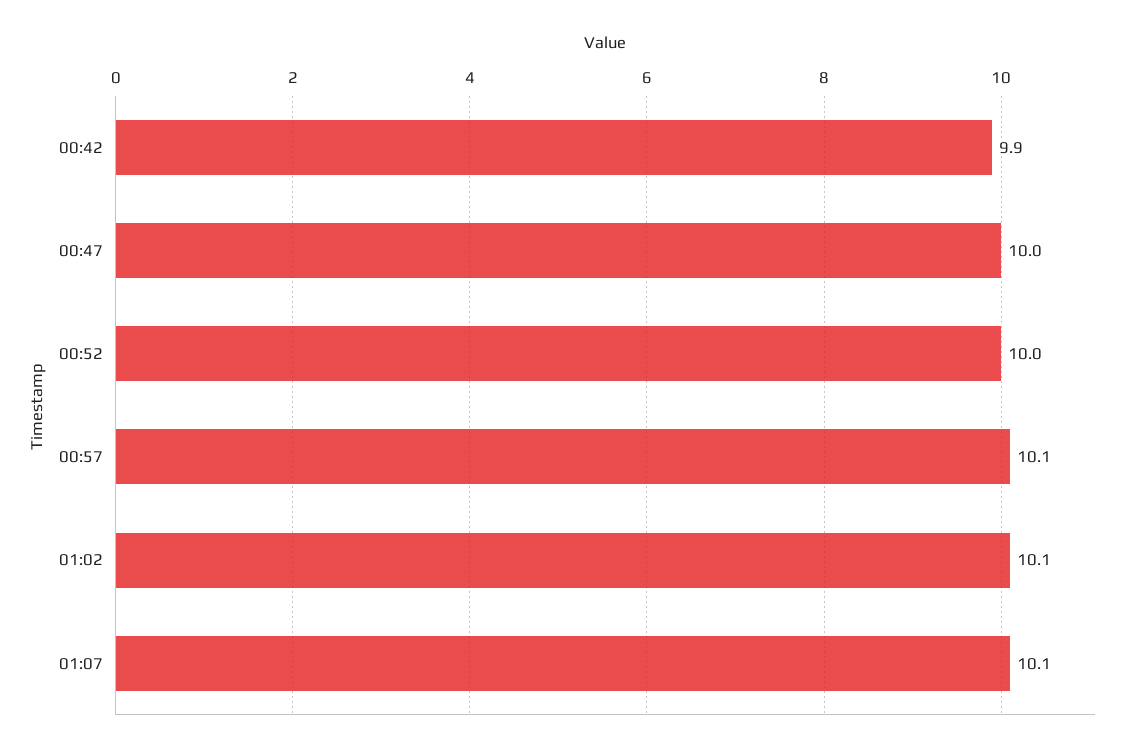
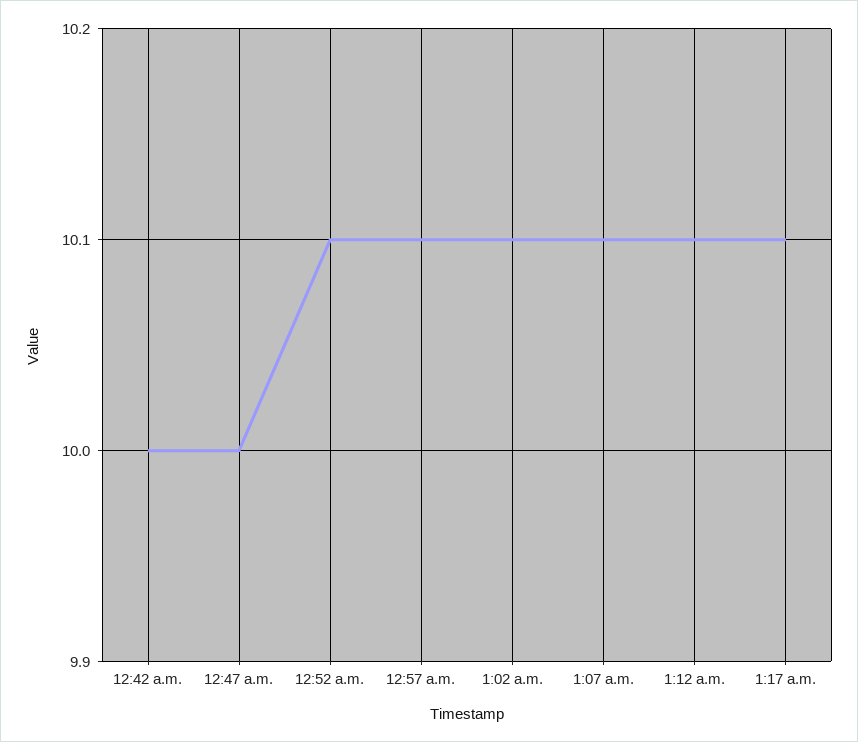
00:42: 9.9 -> 10
00:52: 10 -> 10.1
1:12 a.m.: none -> 10.1
1:17 a.m.: none -> 10.1

